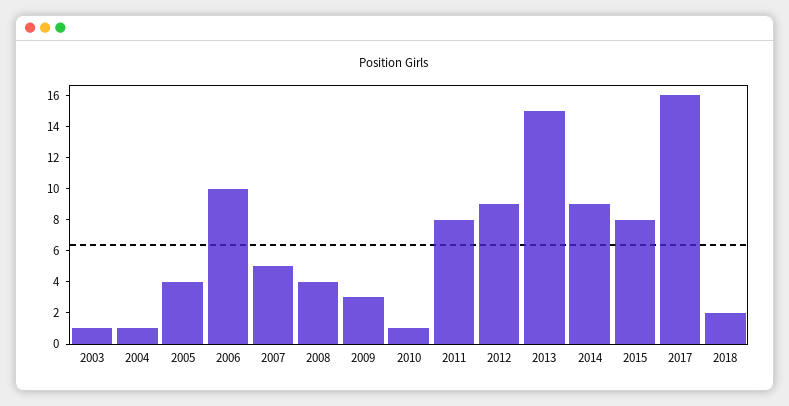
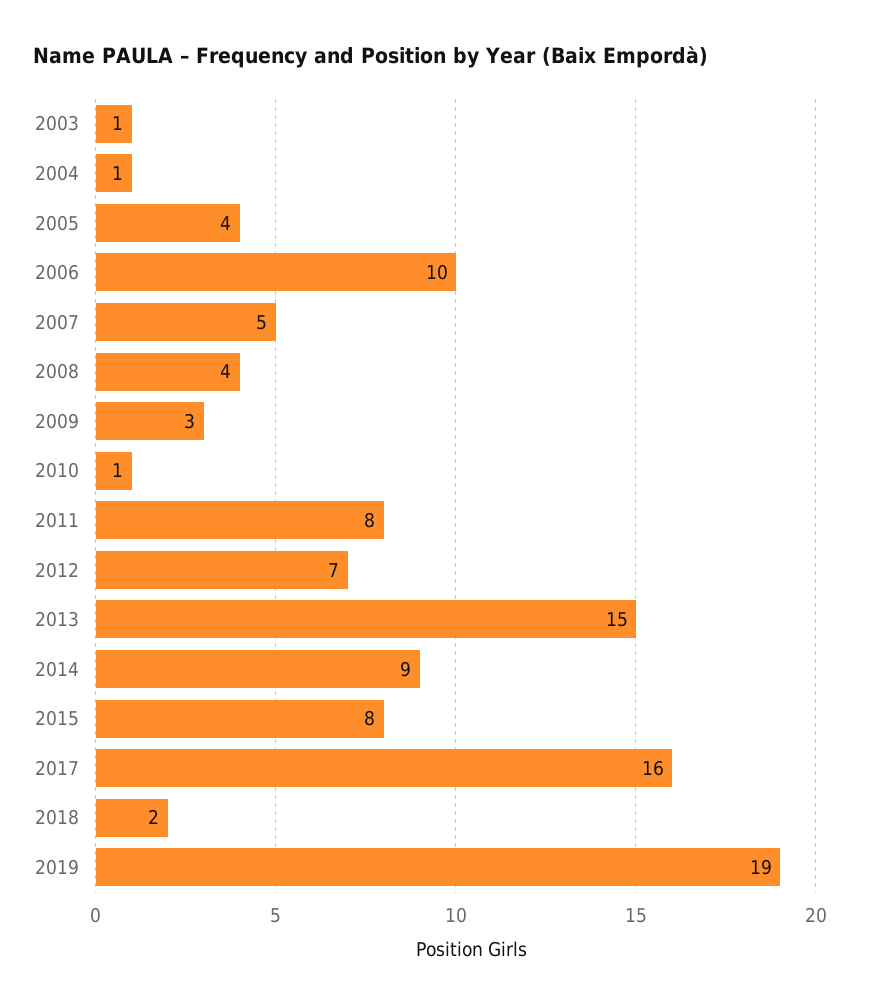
2012: 9 -> 7
2019: none -> 19

